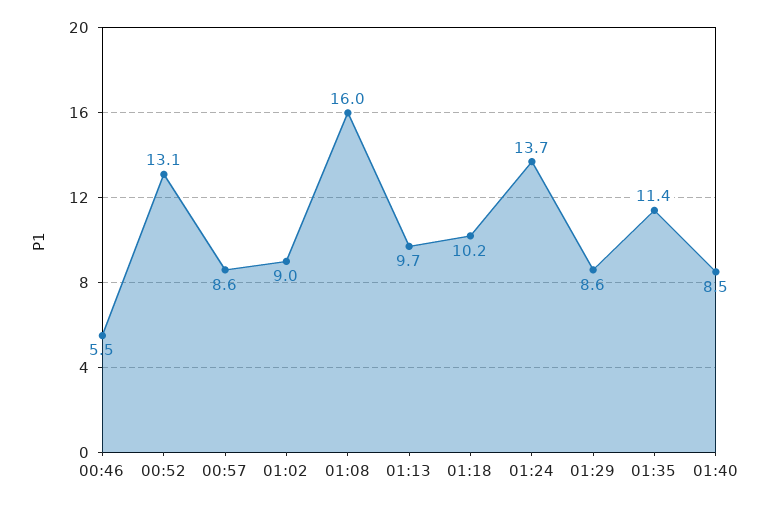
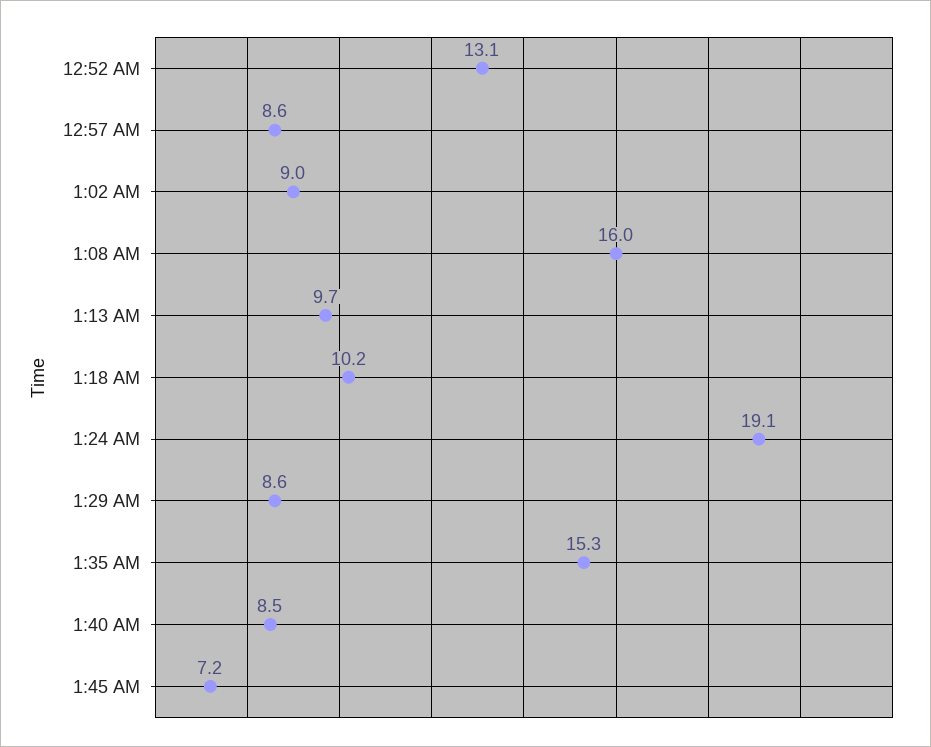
00:46: 5.5 -> none
01:24: 13.7 -> 19.1
01:35: 11.4 -> 15.3
1:45 AM: none -> 7.2

